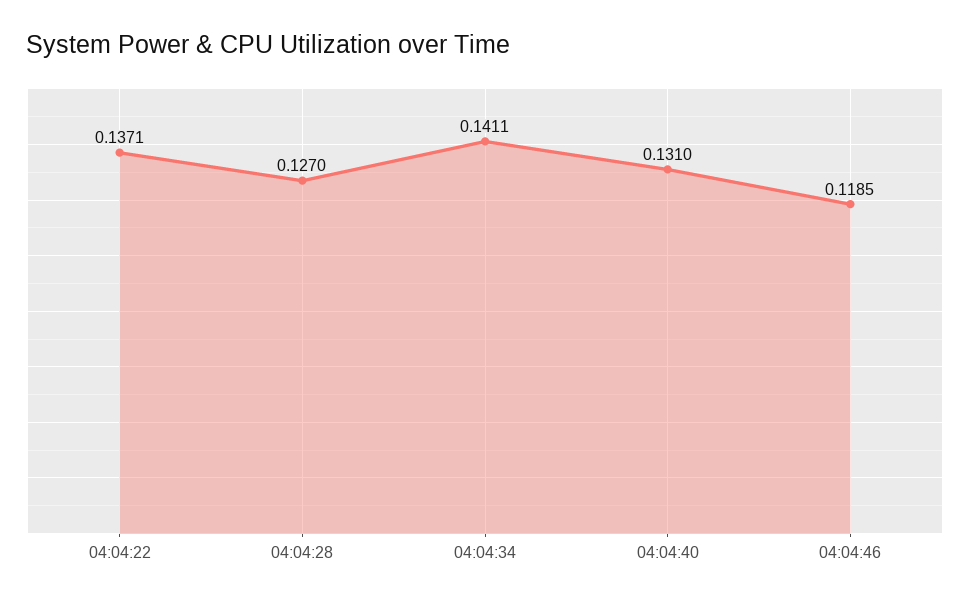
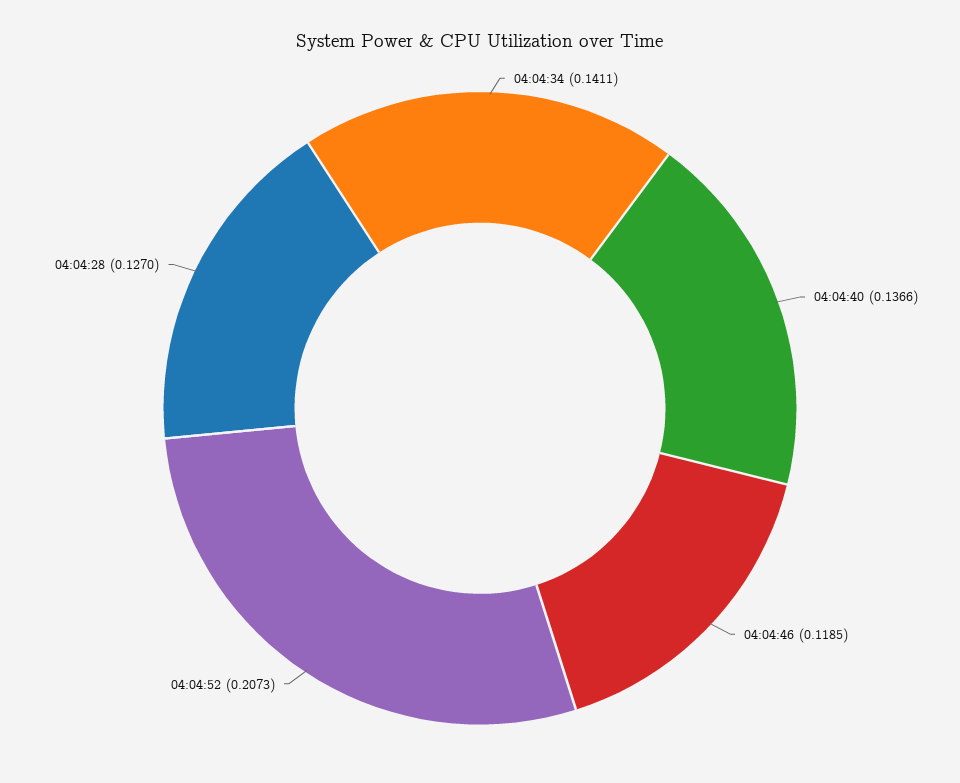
04:04:22: 0.1371 -> none
04:04:40: 0.131 -> 0.1366
04:04:52: none -> 0.2073

